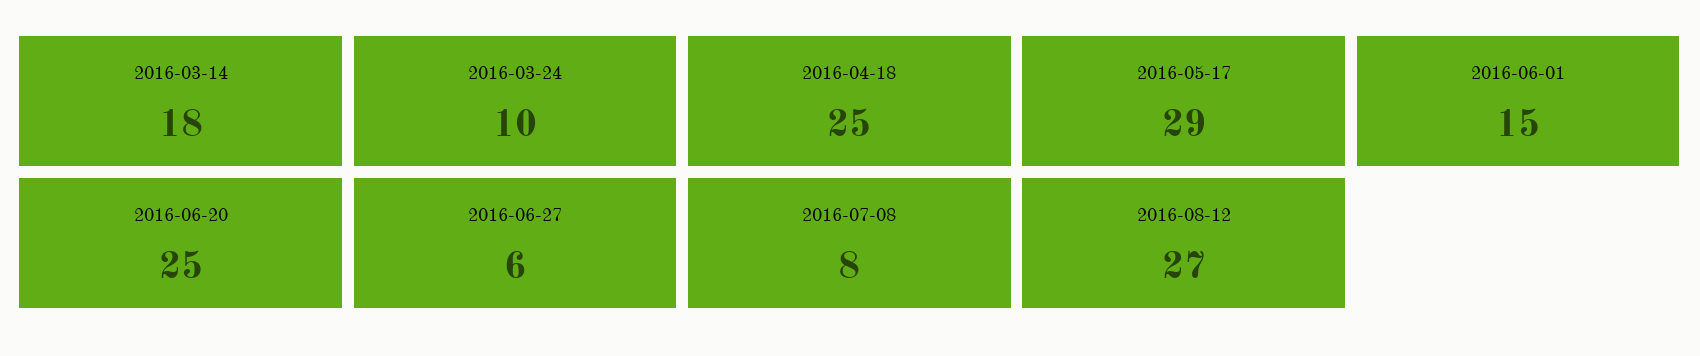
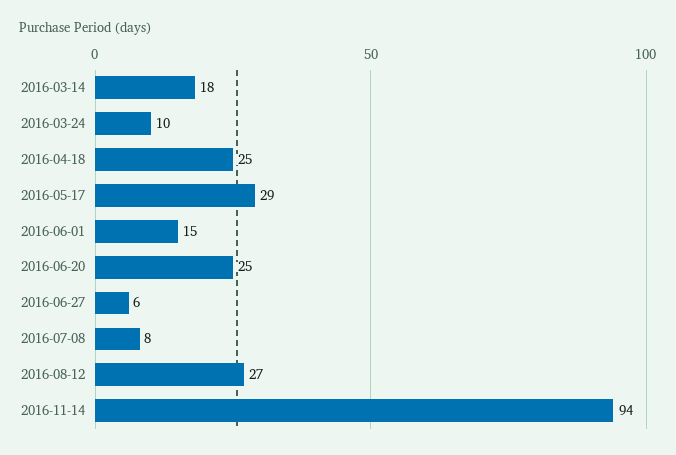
2016-11-14: none -> 94

